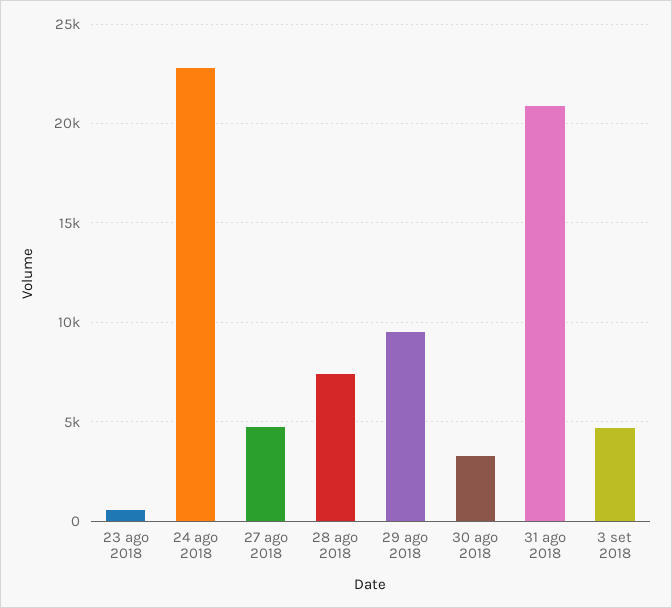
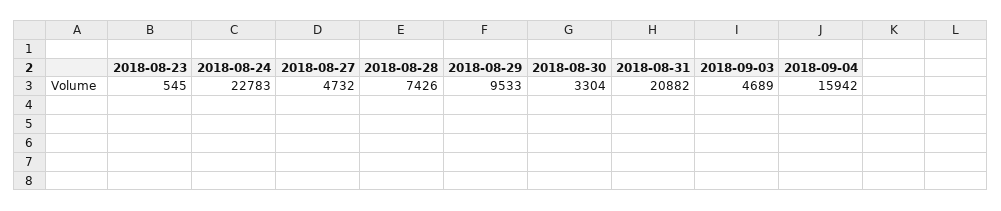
2018-09-04: none -> 15942

